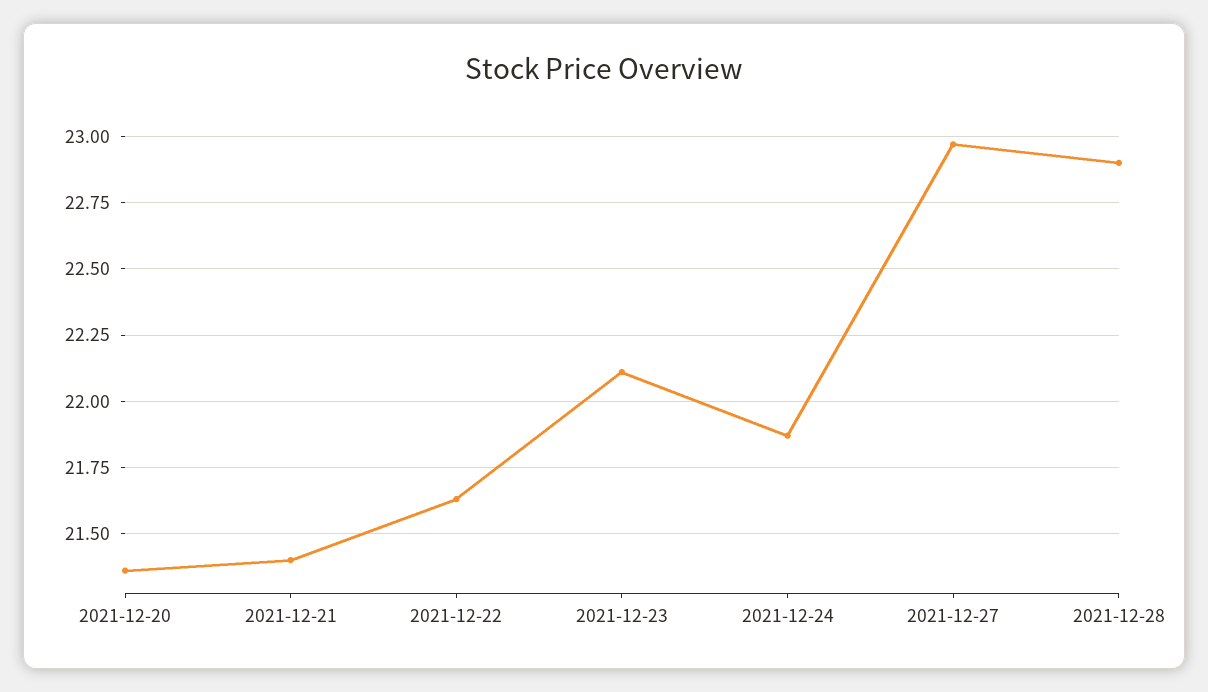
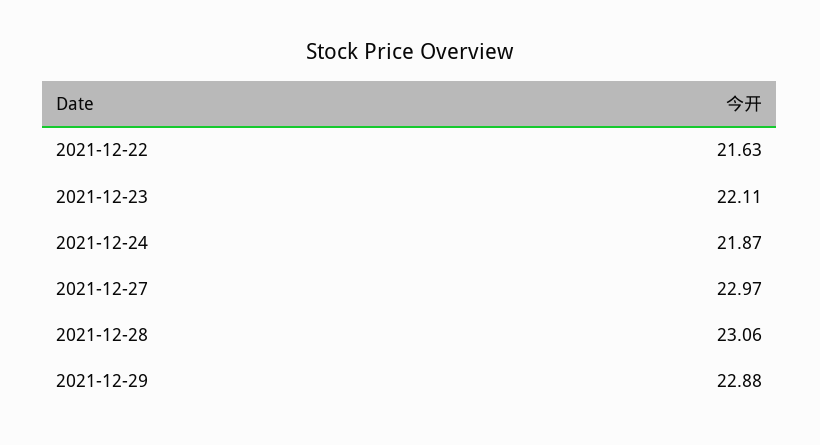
2021-12-20: 21.35 -> none
2021-12-21: 21.4 -> none
2021-12-28: 22.9 -> 23.06
2021-12-29: none -> 22.88

